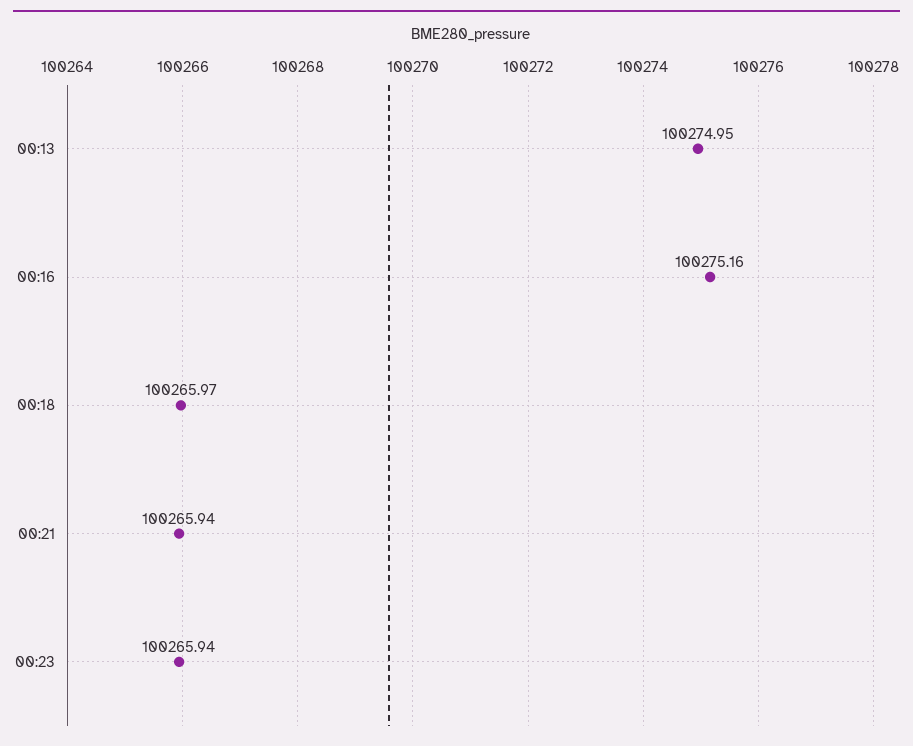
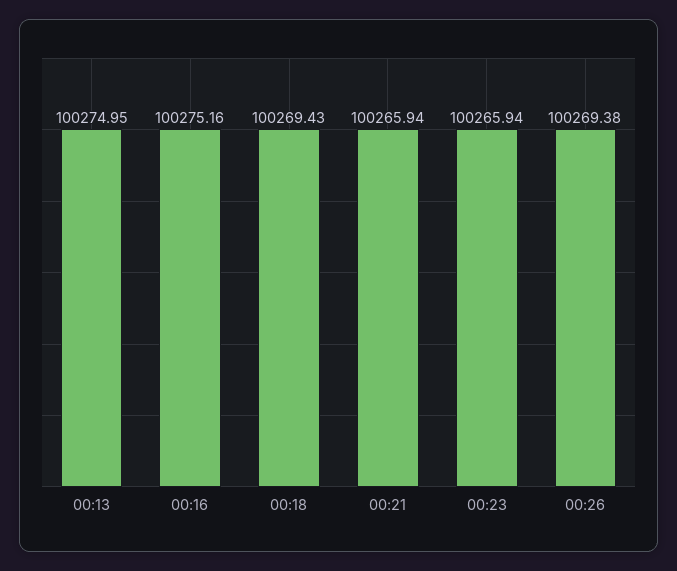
00:18: 100265.97 -> 100269.43
00:26: none -> 100269.38

